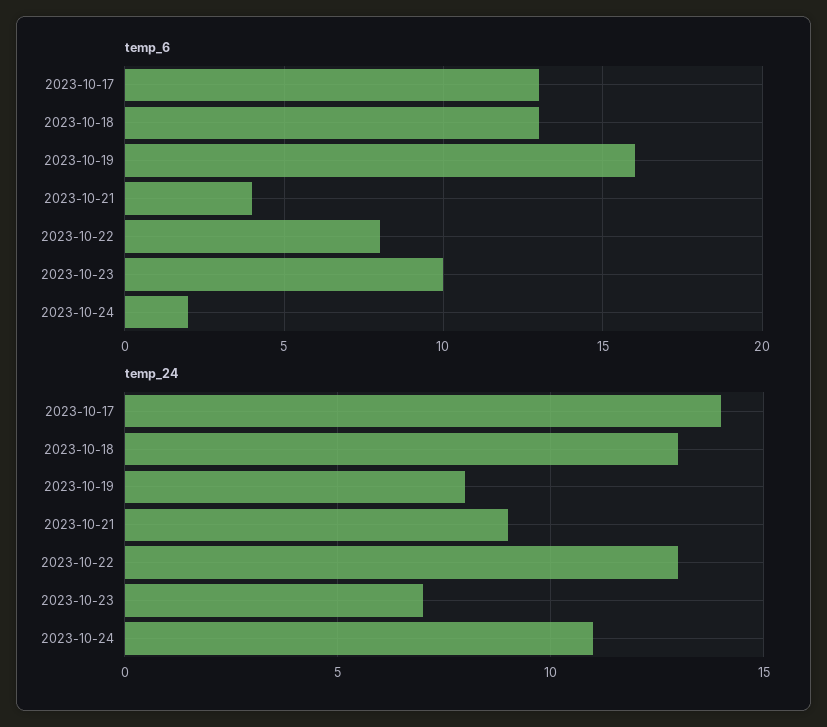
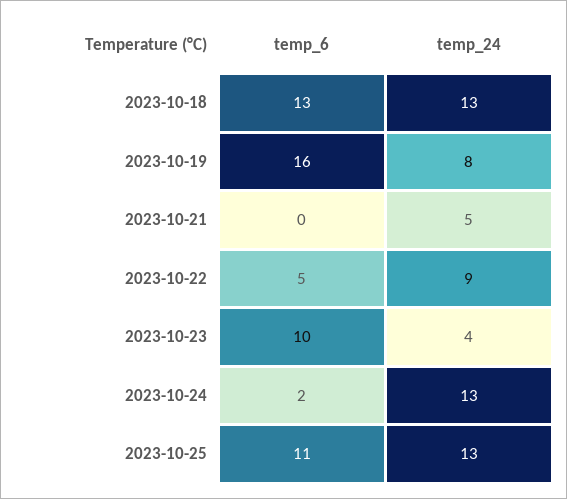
temp_6, 2023-10-17: 13 -> none
temp_6, 2023-10-21: 4 -> 0
temp_6, 2023-10-22: 8 -> 5
temp_24, 2023-10-17: 14 -> none
temp_24, 2023-10-21: 9 -> 5
temp_24, 2023-10-22: 13 -> 9
temp_24, 2023-10-23: 7 -> 4
temp_24, 2023-10-24: 11 -> 13
temp_6, 2023-10-25: none -> 11
temp_24, 2023-10-25: none -> 13

